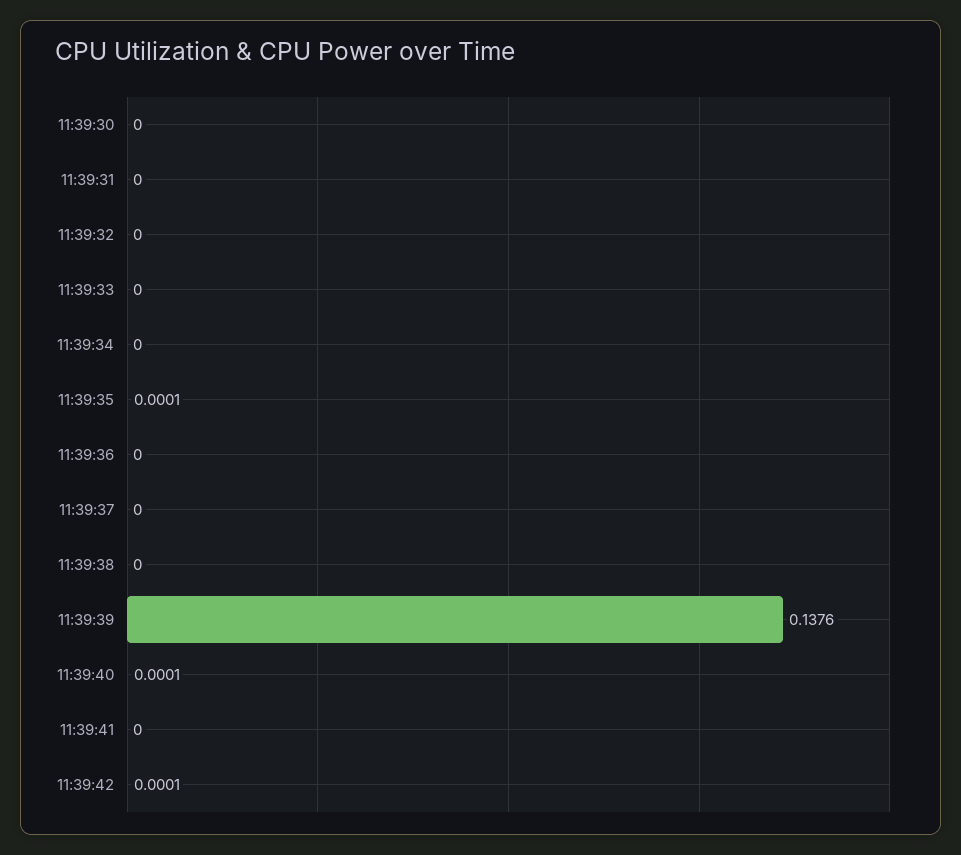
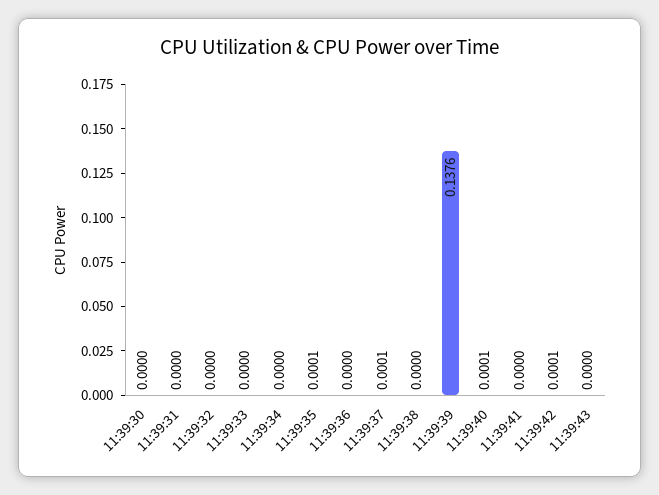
11:39:37: 0 -> 0.0001
11:39:43: none -> 0

